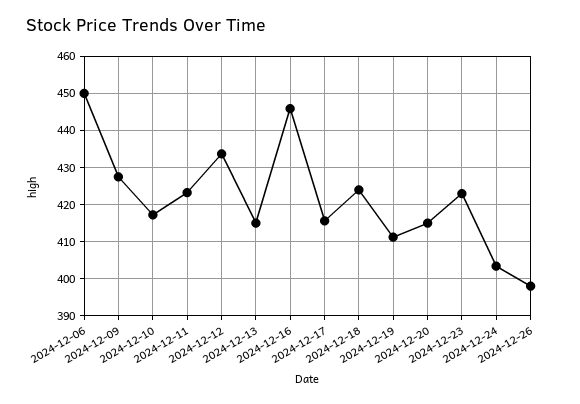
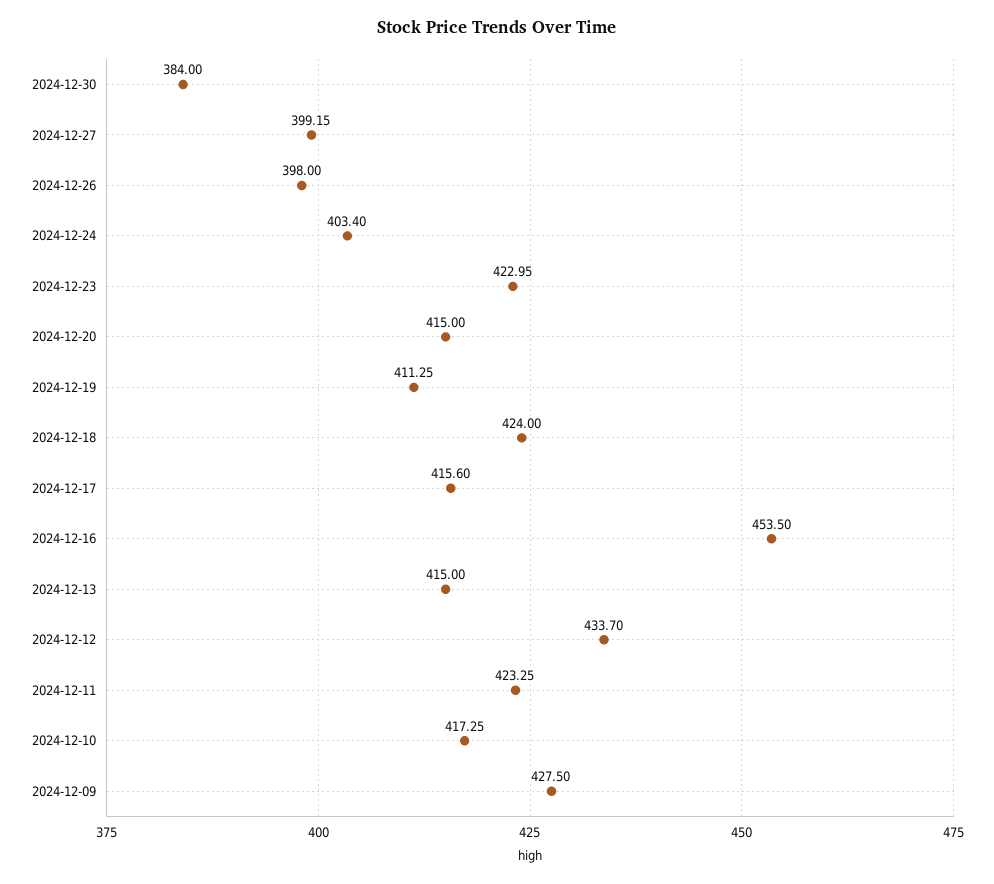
2024-12-06: 450 -> none
2024-12-16: 446 -> 453.5
2024-12-30: none -> 384
2024-12-27: none -> 399.15

